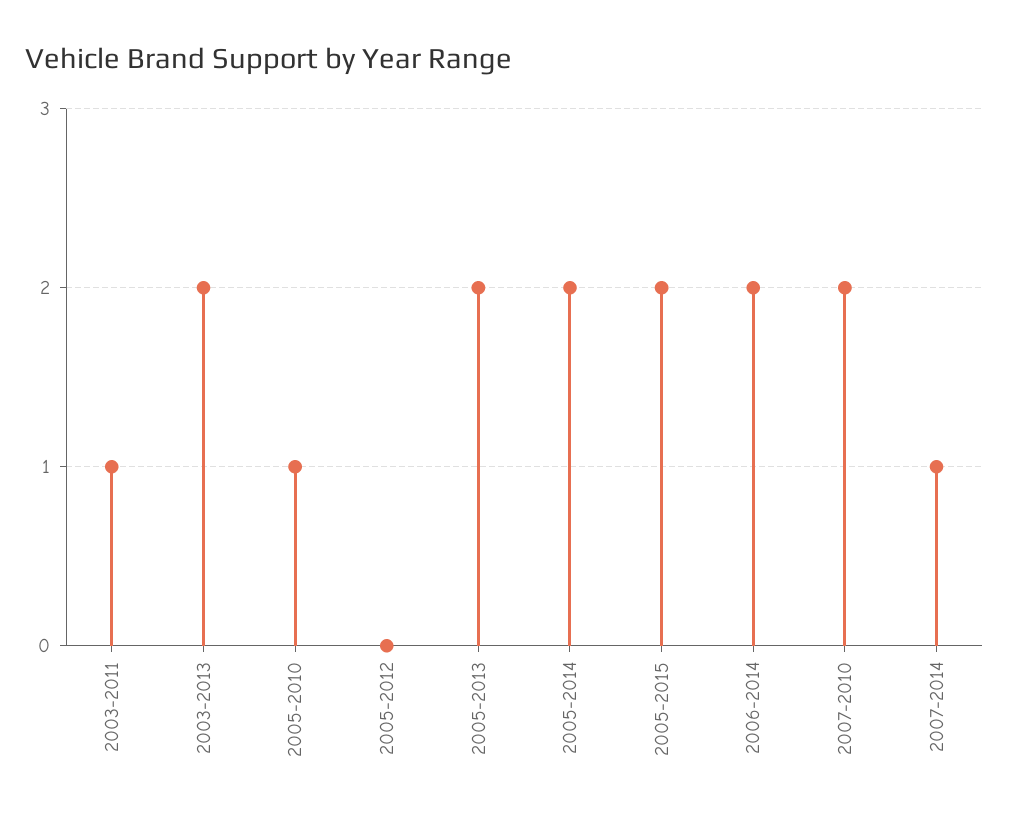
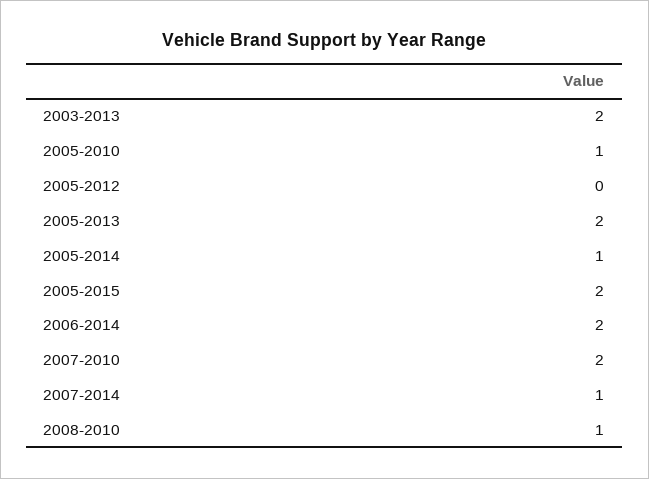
2003-2011: 1 -> none
2005-2014: 2 -> 1
2008-2010: none -> 1

